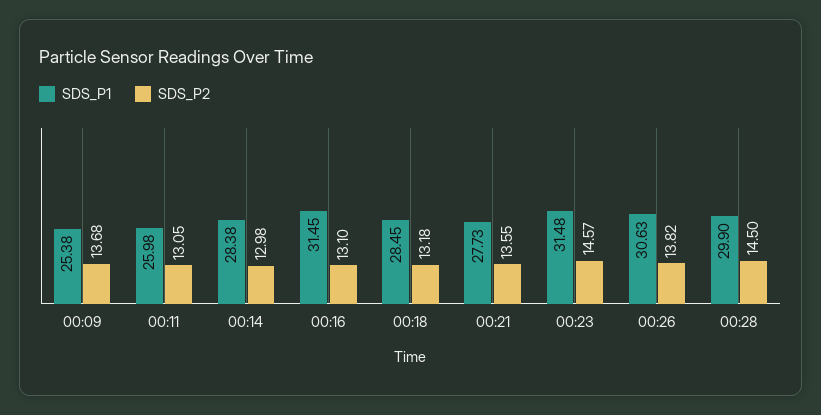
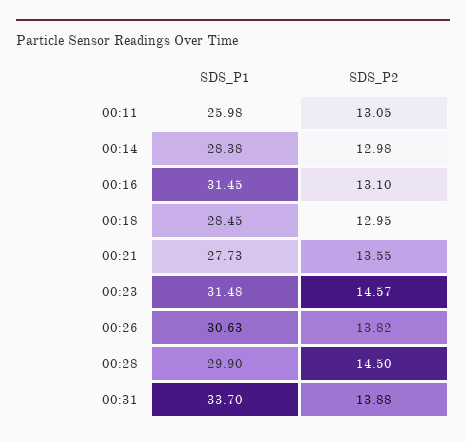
SDS_P1, 00:09: 25.38 -> none
SDS_P2, 00:09: 13.68 -> none
SDS_P2, 00:18: 13.18 -> 12.95
SDS_P1, 00:31: none -> 33.7
SDS_P2, 00:31: none -> 13.88

